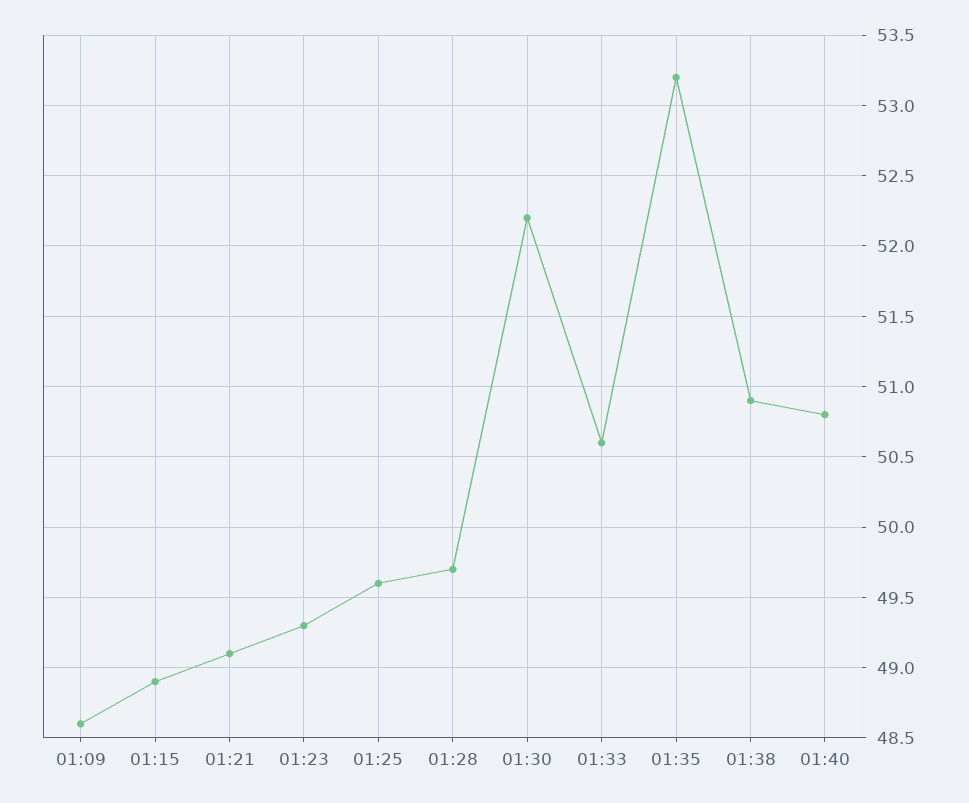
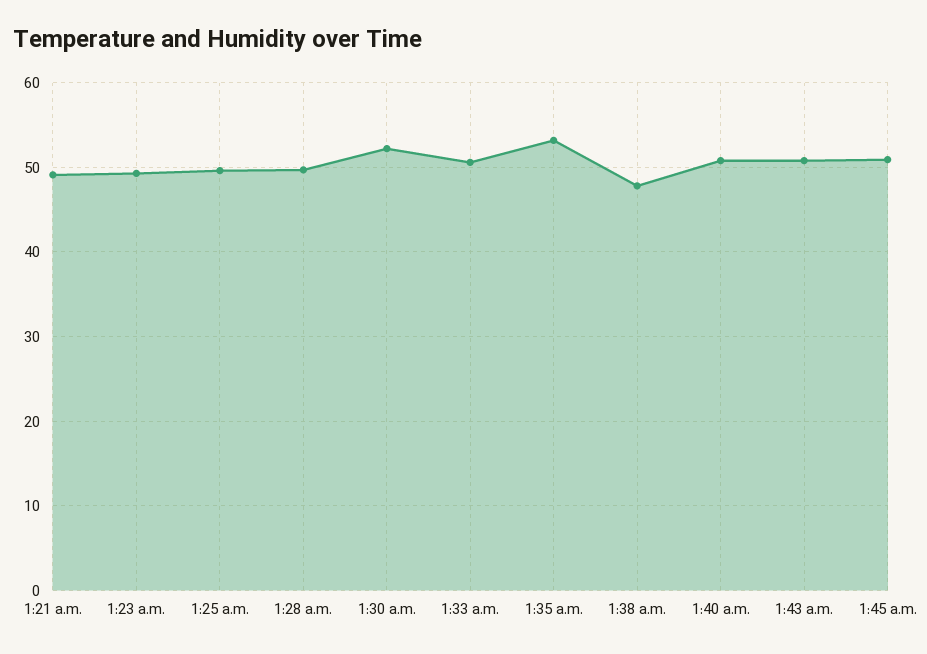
01:09: 48.6 -> none
01:15: 48.9 -> none
01:38: 50.9 -> 48
1:43 a.m.: none -> 51
1:45 a.m.: none -> 51

